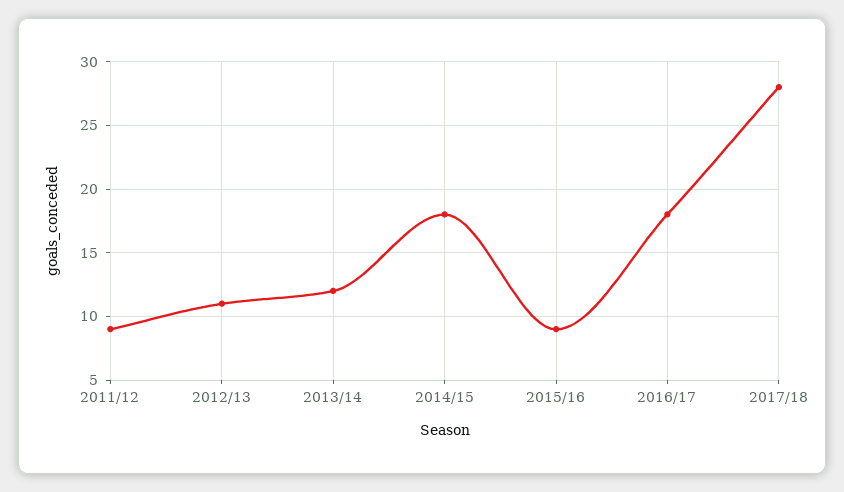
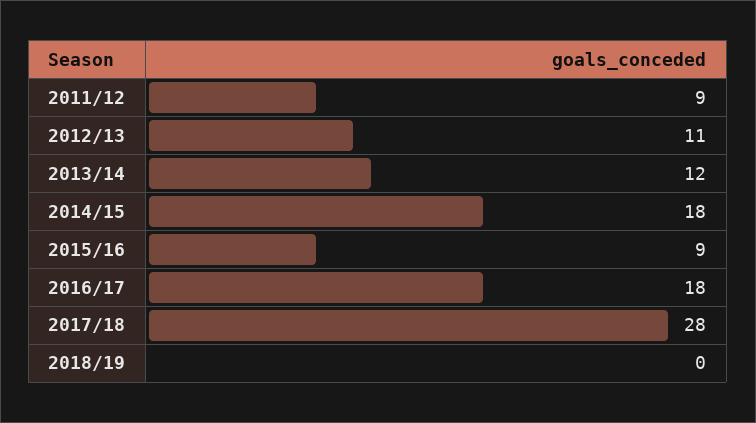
2018/19: none -> 0

